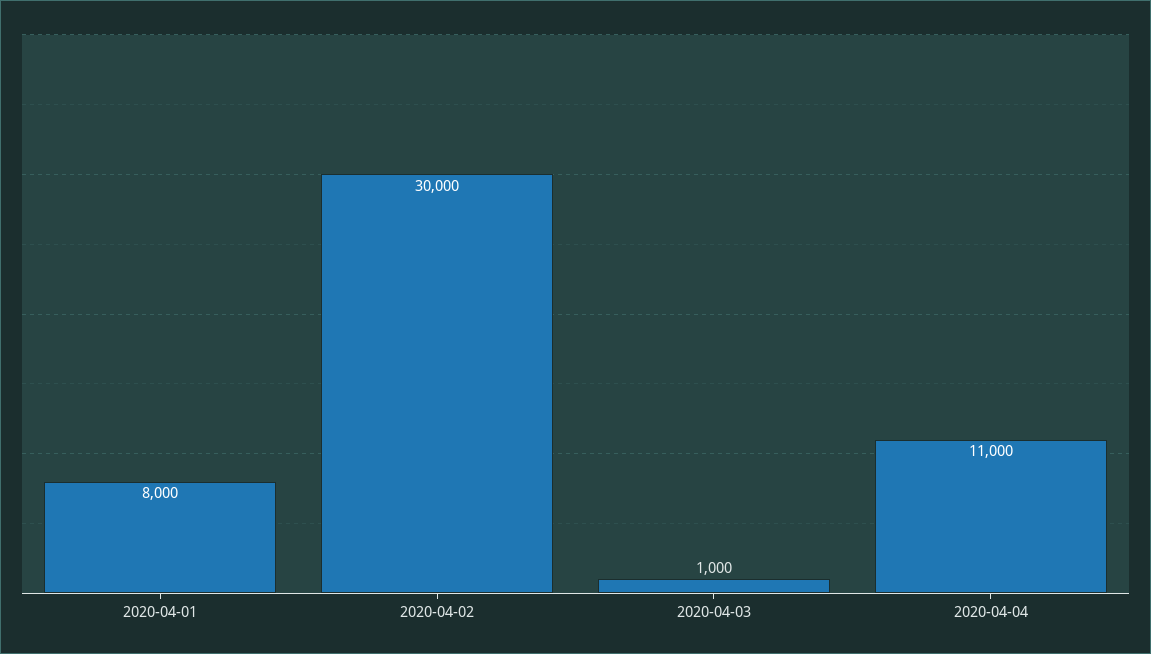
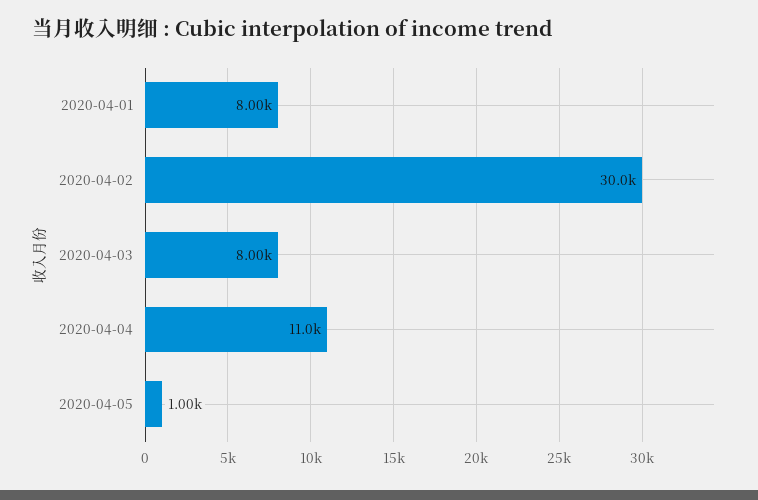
2020-04-03: 1000 -> 8000
2020-04-05: none -> 1000

